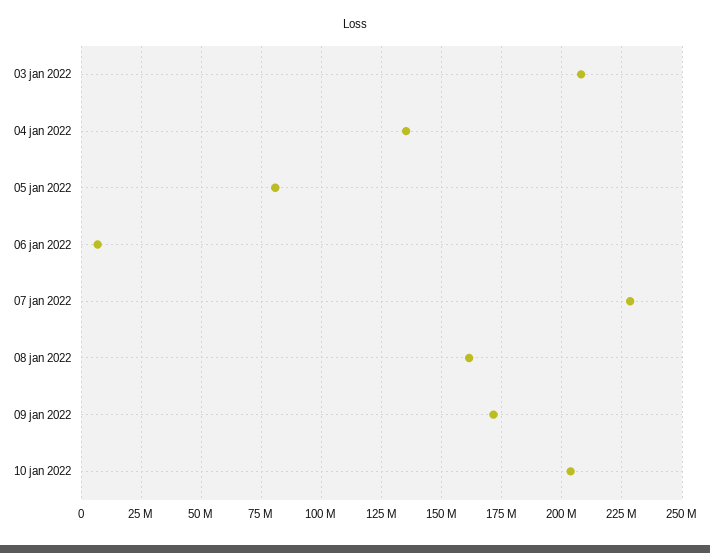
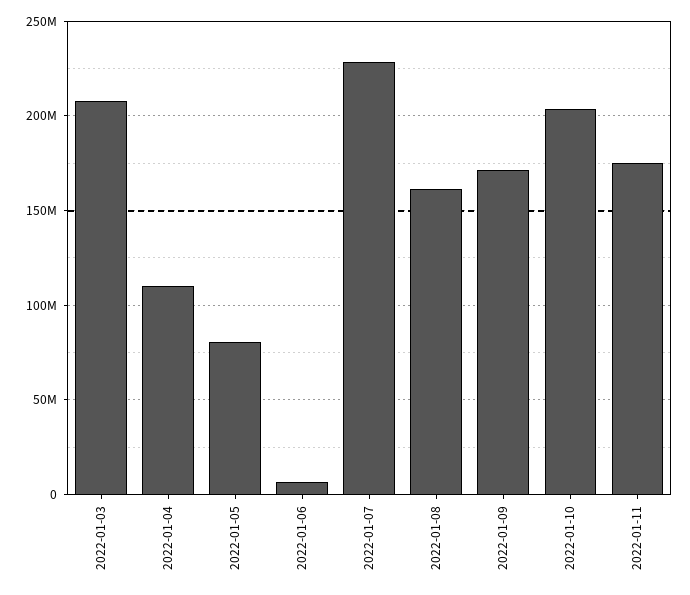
04 jan 2022: 135000000 -> 110000000
2022-01-11: none -> 175000000

